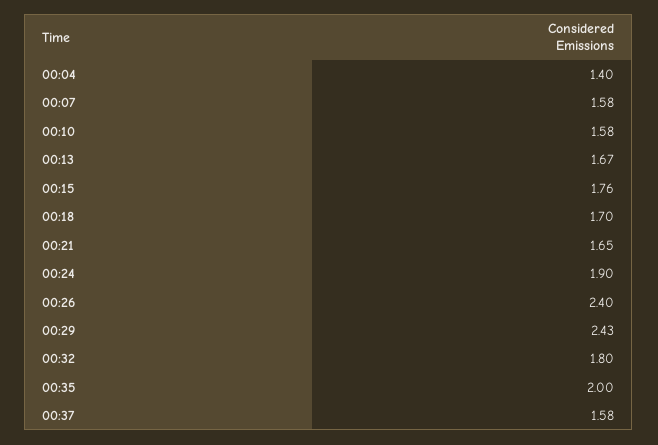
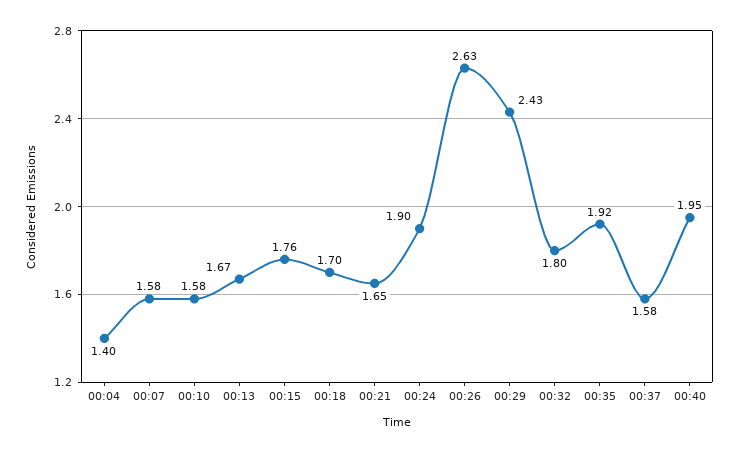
00:26: 2.4 -> 2.63
00:35: 2 -> 1.92
00:40: none -> 1.95

